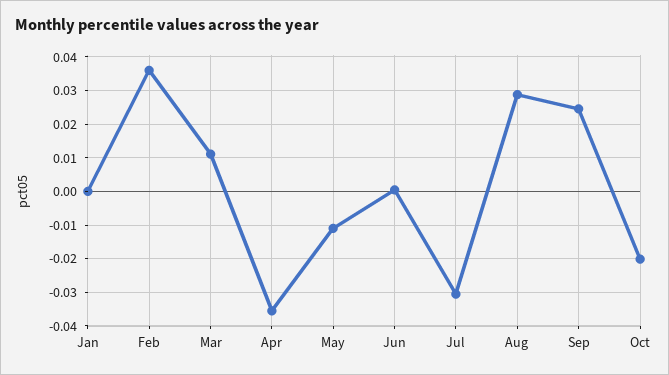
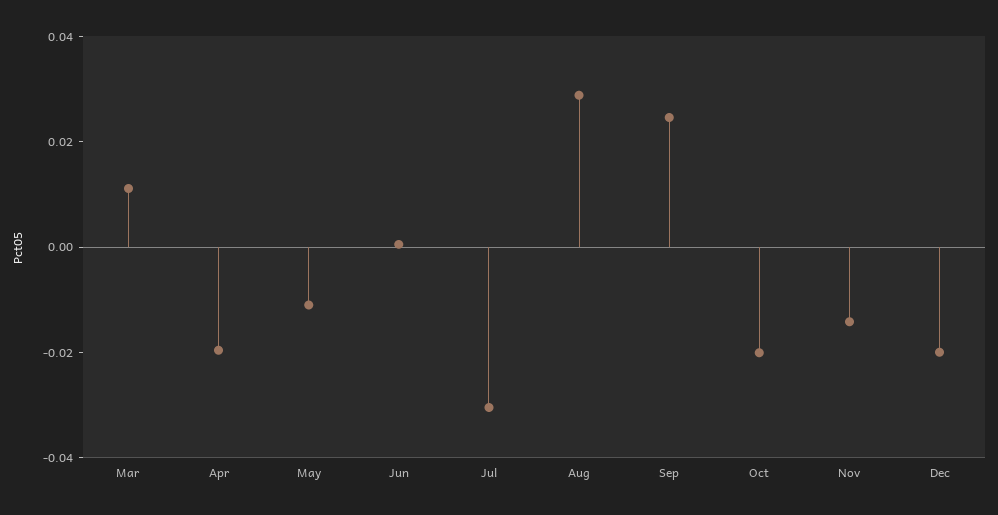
Jan: 0 -> none
Feb: 0.036 -> none
Apr: -0.036 -> -0.02
Nov: none -> -0.015
Dec: none -> -0.02

